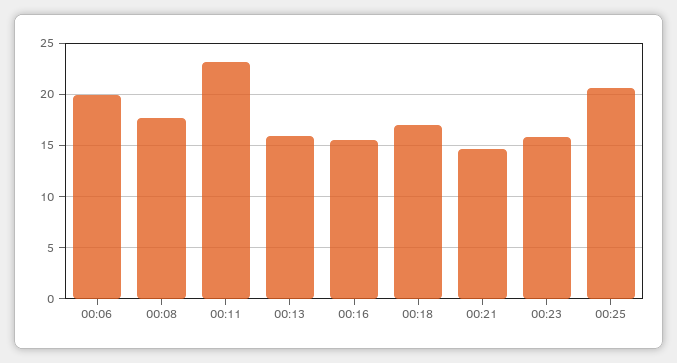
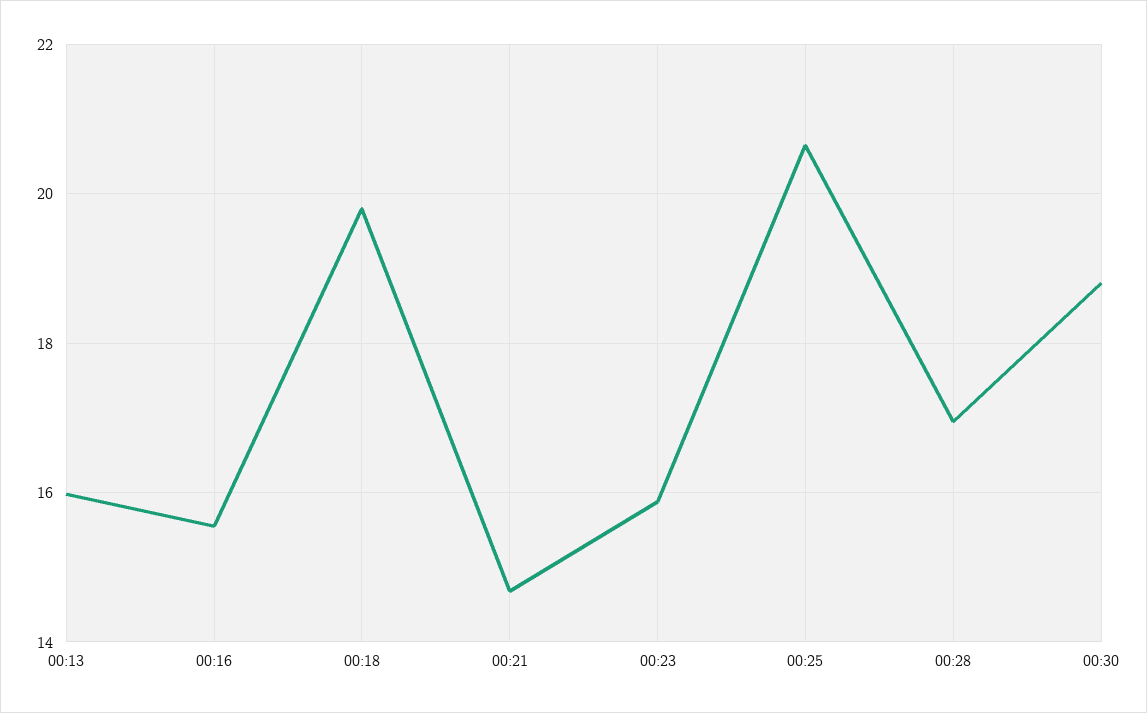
00:06: 20 -> none
00:08: 18 -> none
00:11: 23 -> none
00:18: 17 -> 19.8
00:28: none -> 17
00:30: none -> 18.8

